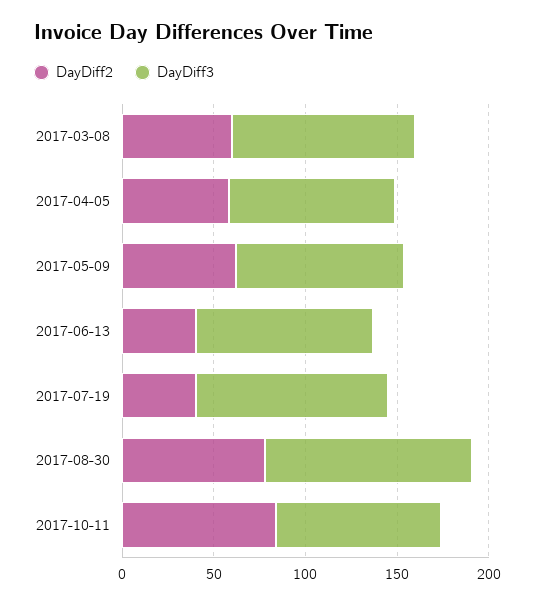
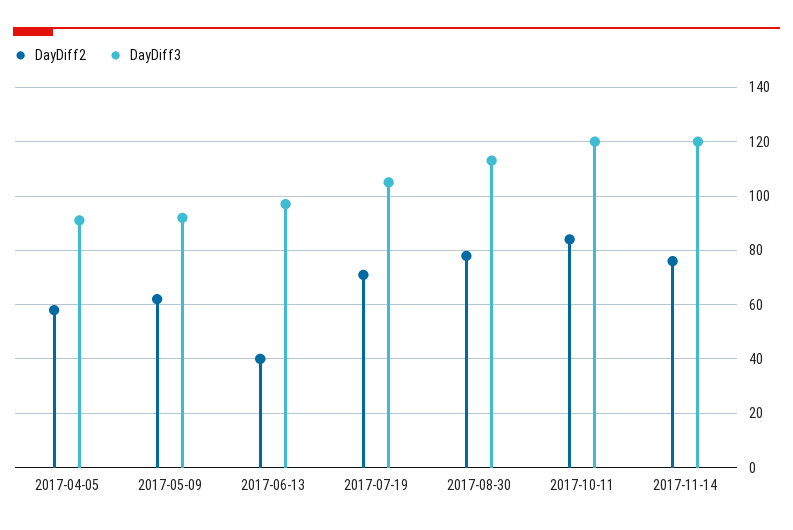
DayDiff2, 2017-03-08: 60 -> none
DayDiff3, 2017-03-08: 100 -> none
DayDiff2, 2017-07-19: 40 -> 70
DayDiff3, 2017-10-11: 90 -> 120
DayDiff2, 2017-11-14: none -> 75
DayDiff3, 2017-11-14: none -> 120

